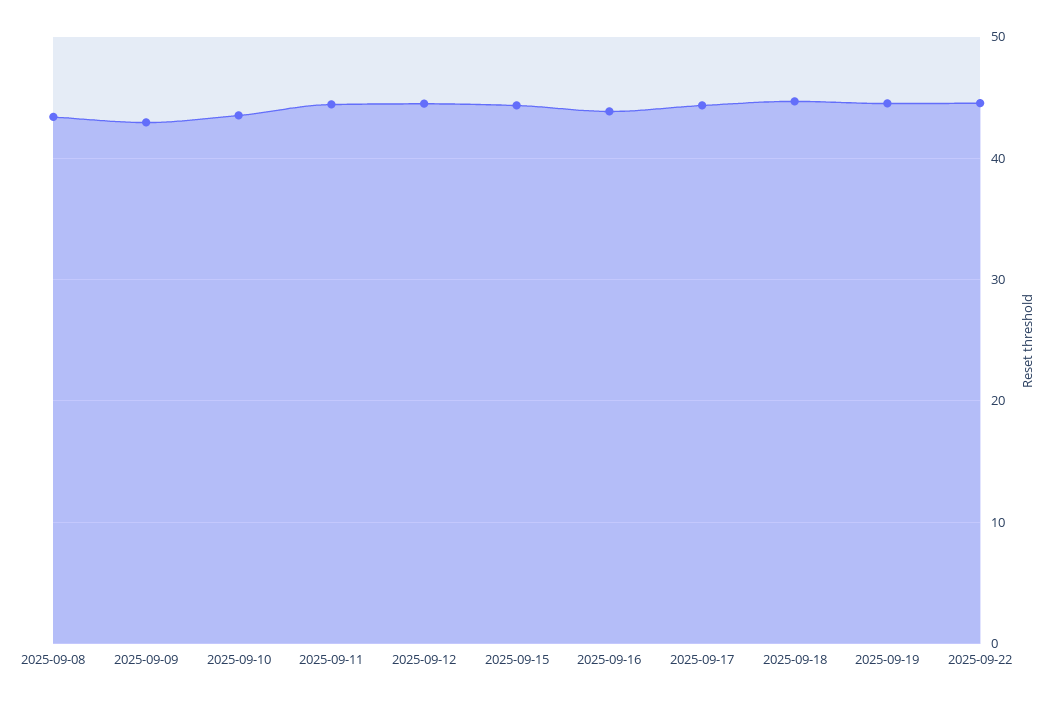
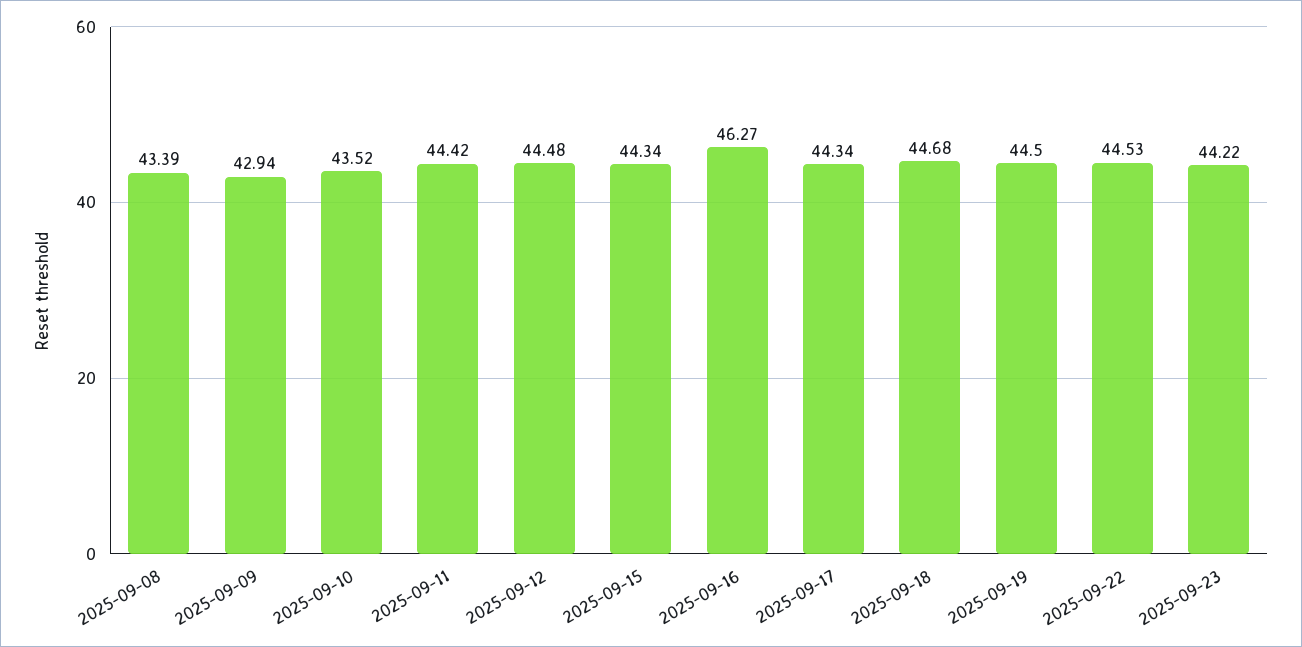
2025-09-16: 44 -> 46.27
2025-09-23: none -> 44.22

